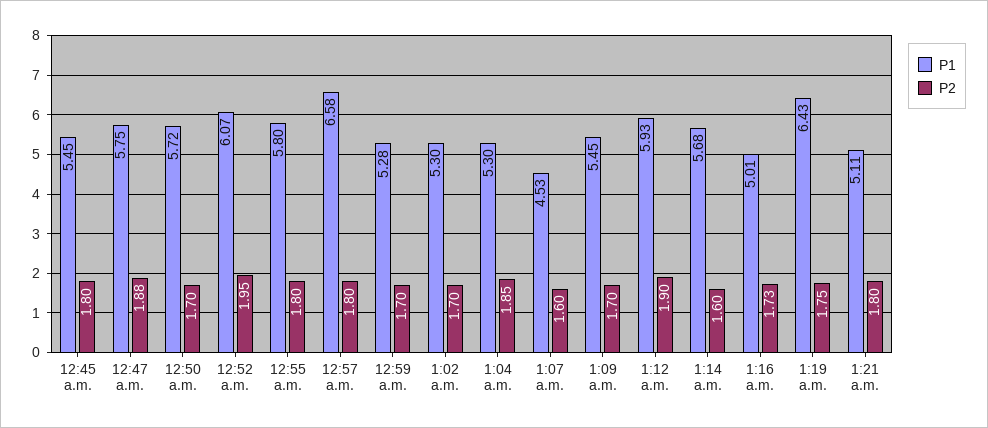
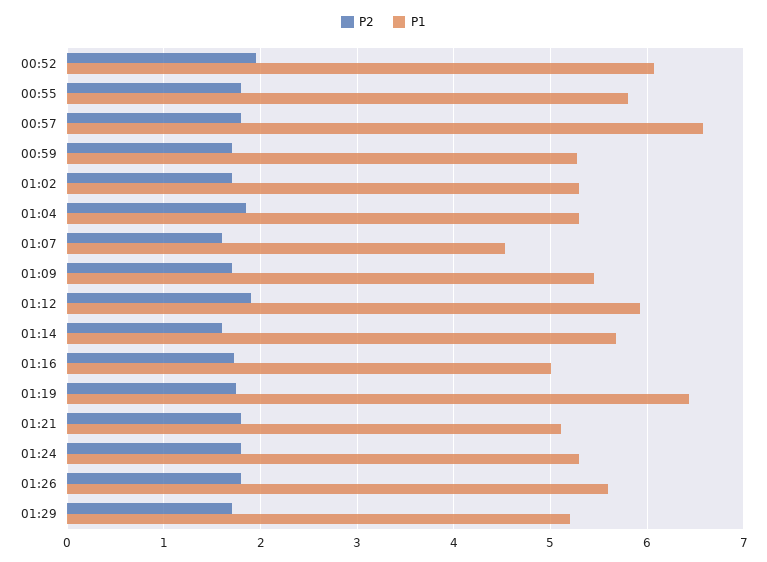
P1, 12:45 a.m.: 5.45 -> none
P2, 12:45 a.m.: 1.8 -> none
P1, 12:47 a.m.: 5.75 -> none
P2, 12:47 a.m.: 1.88 -> none
P1, 12:50 a.m.: 5.72 -> none
P2, 12:50 a.m.: 1.7 -> none
P2, 01:24: none -> 1.8
P1, 01:24: none -> 5.3
P2, 01:26: none -> 1.8
P1, 01:26: none -> 5.6
P2, 01:29: none -> 1.7
P1, 01:29: none -> 5.2

